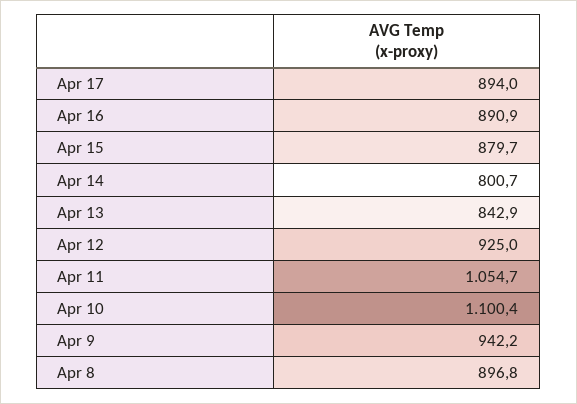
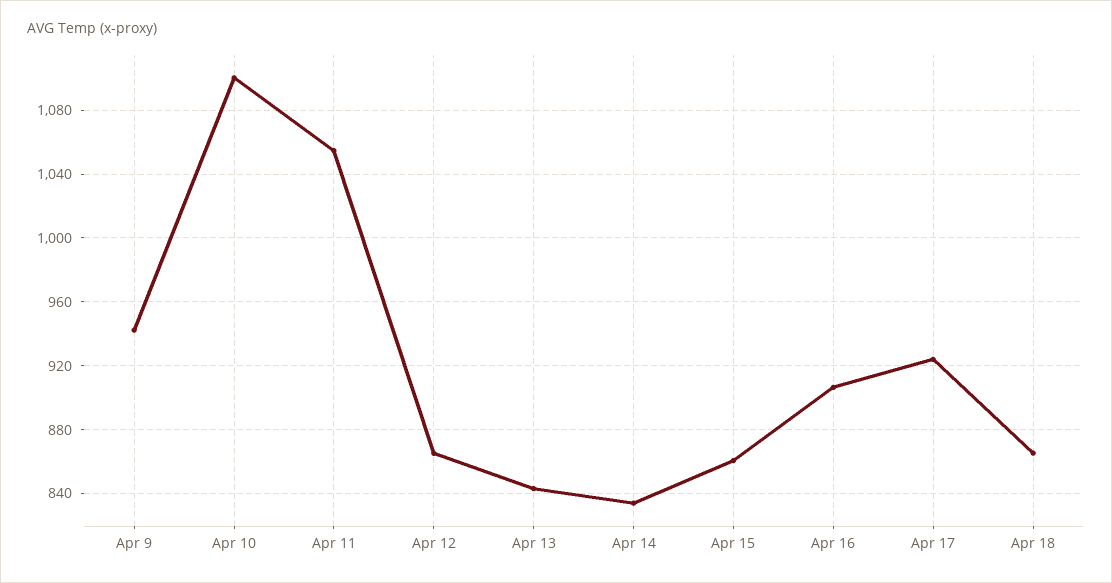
Apr 17: 894 -> 925
Apr 16: 890.9 -> 905
Apr 15: 879.7 -> 860
Apr 14: 800.7 -> 835
Apr 12: 925 -> 865
Apr 8: 896.8 -> none
Apr 18: none -> 865

